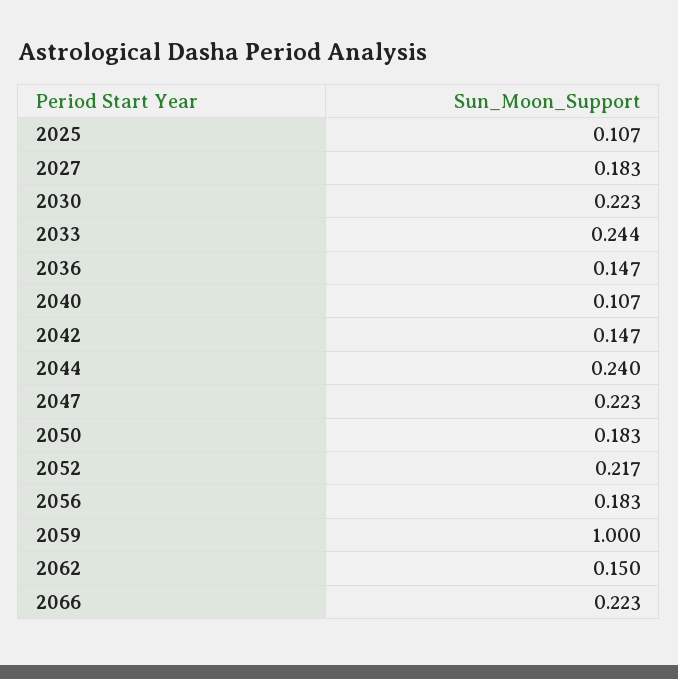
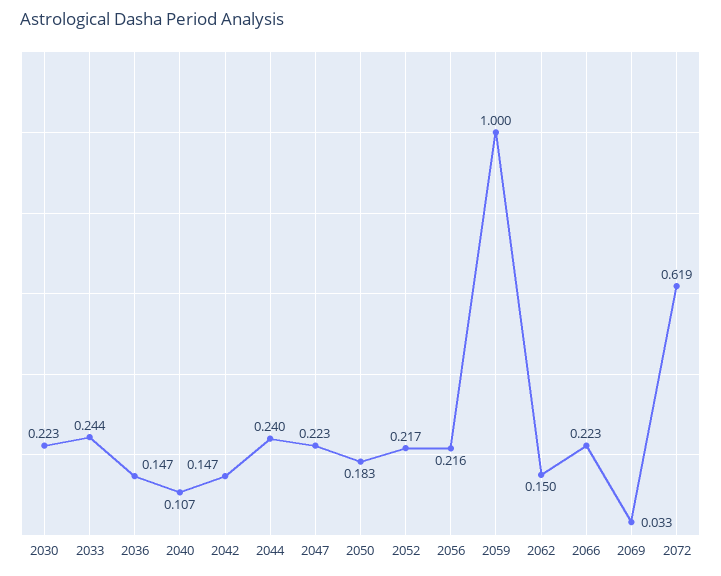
2025: 0.107 -> none
2027: 0.183 -> none
2056: 0.183 -> 0.216
2069: none -> 0.033
2072: none -> 0.619

